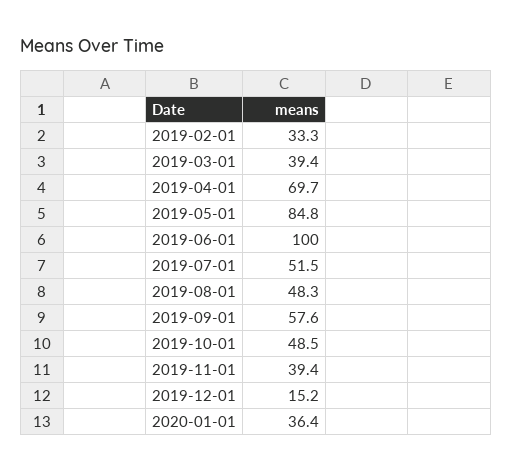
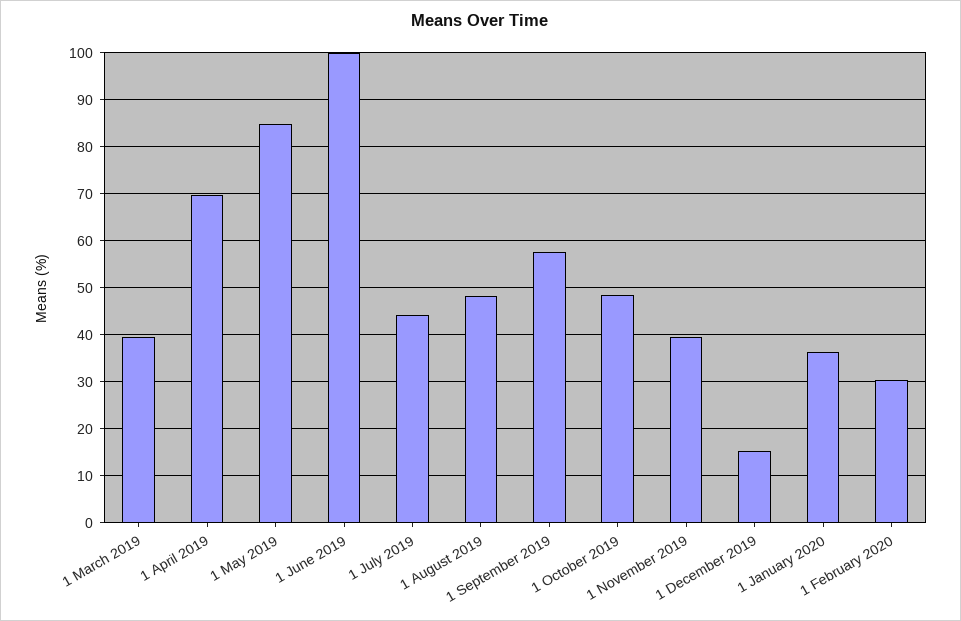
2019-02-01: 33.3 -> none
2019-07-01: 51.5 -> 44
1 February 2020: none -> 30

